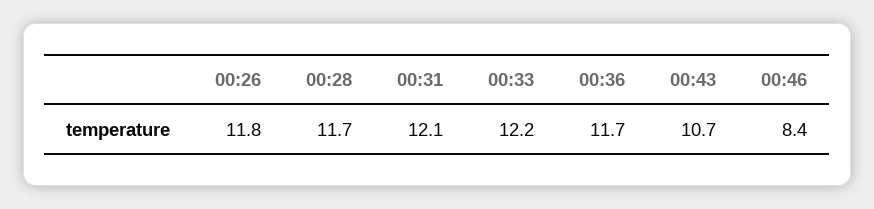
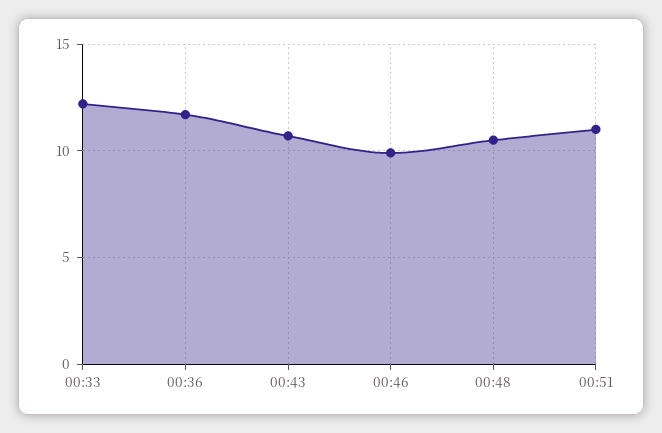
00:26: 11.8 -> none
00:28: 11.7 -> none
00:31: 12.1 -> none
00:46: 8.4 -> 10
00:48: none -> 10.5
00:51: none -> 11

